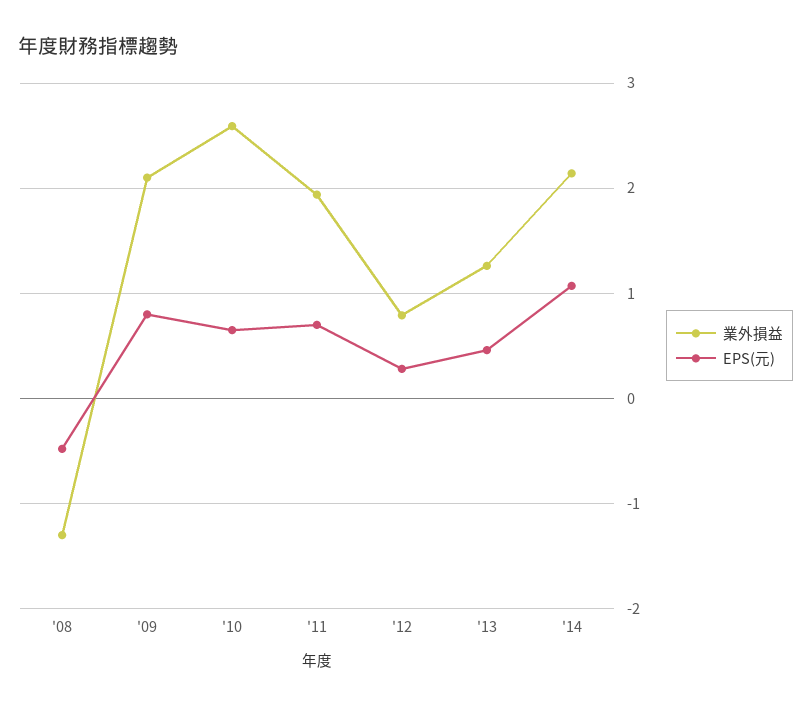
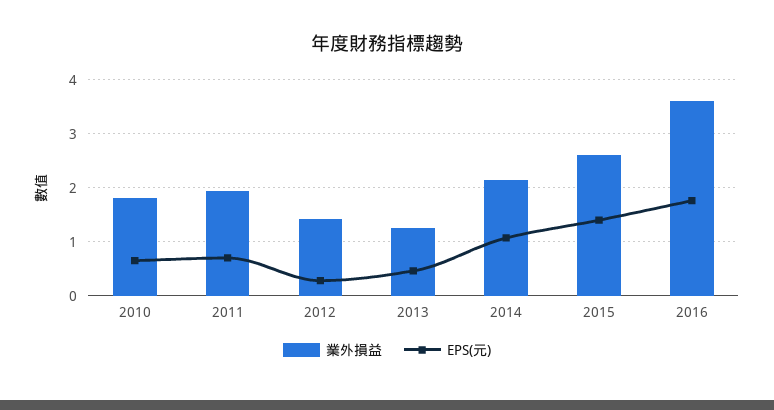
業外損益, '08: -1.3 -> none
EPS(元), '08: -0.5 -> none
業外損益, '09: 2.1 -> none
EPS(元), '09: 0.8 -> none
業外損益, '10: 2.6 -> 1.8
業外損益, '12: 0.8 -> 1.4
業外損益, 2015: none -> 2.6
EPS(元), 2015: none -> 1.4
業外損益, 2016: none -> 3.6
EPS(元), 2016: none -> 1.8

